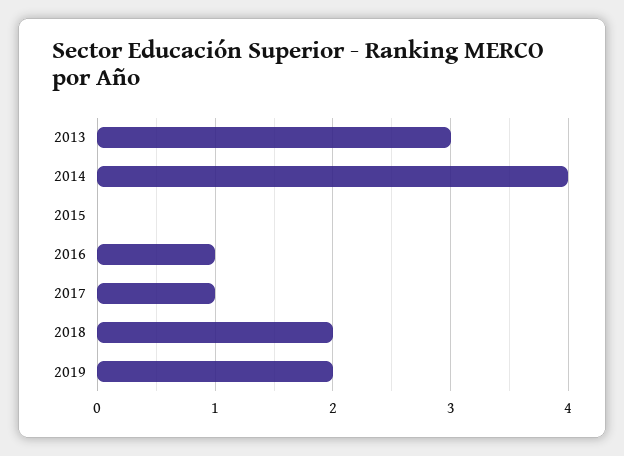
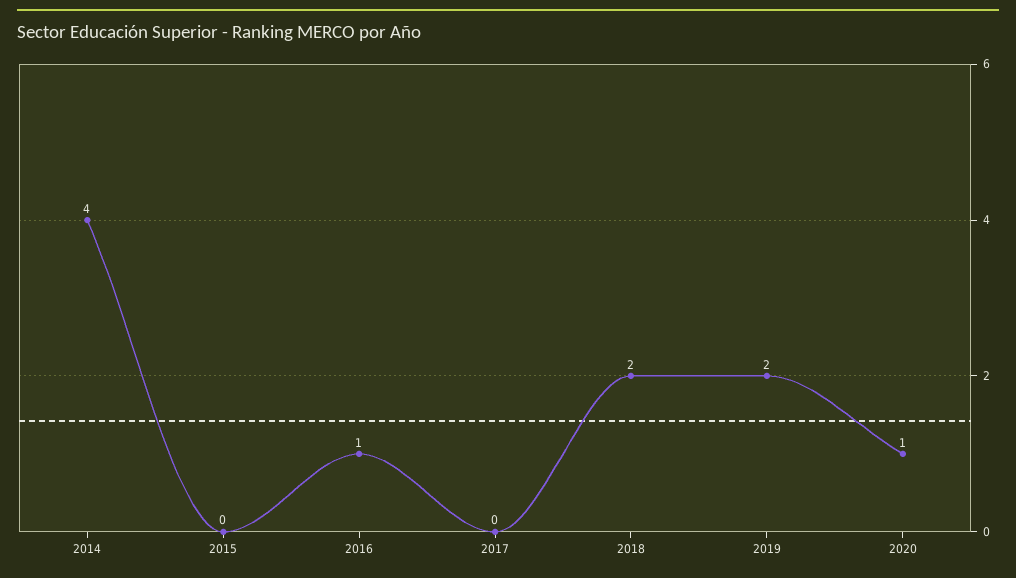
2013: 3 -> none
2017: 1 -> 0
2020: none -> 1

